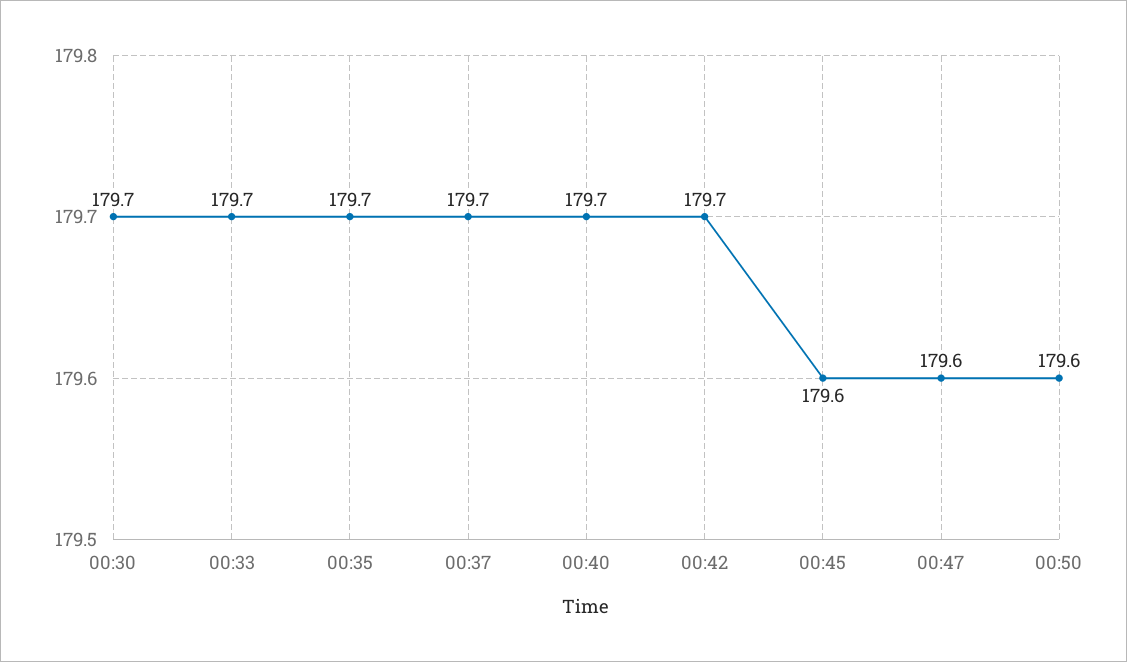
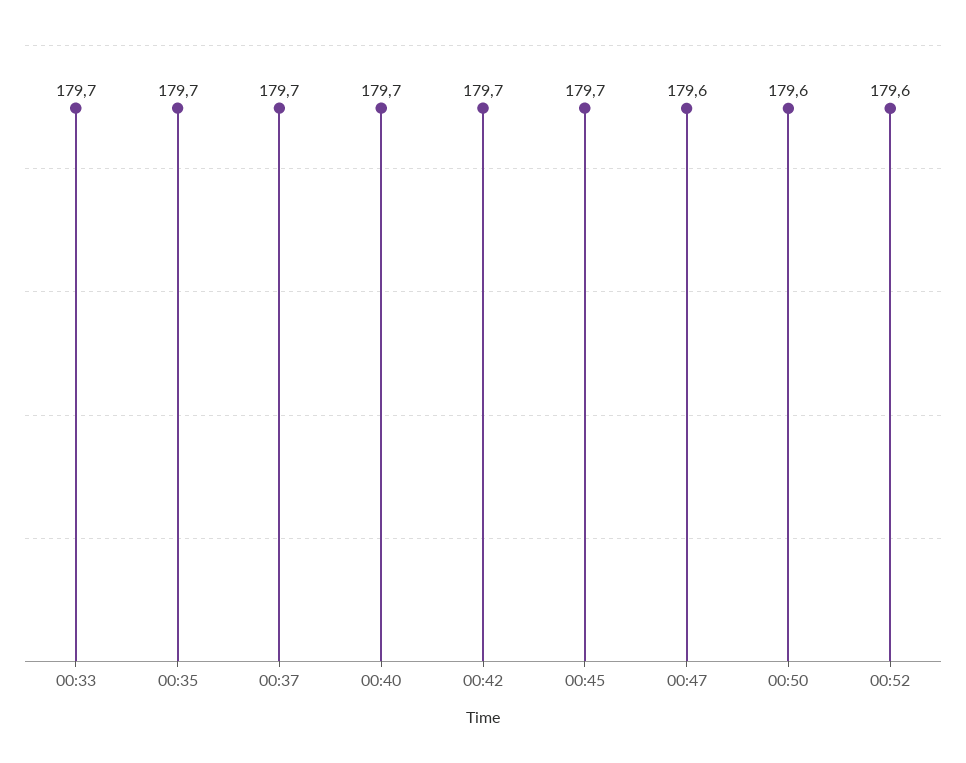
00:30: 179.7 -> none
00:45: 179.6 -> 179.7
00:52: none -> 179.6

